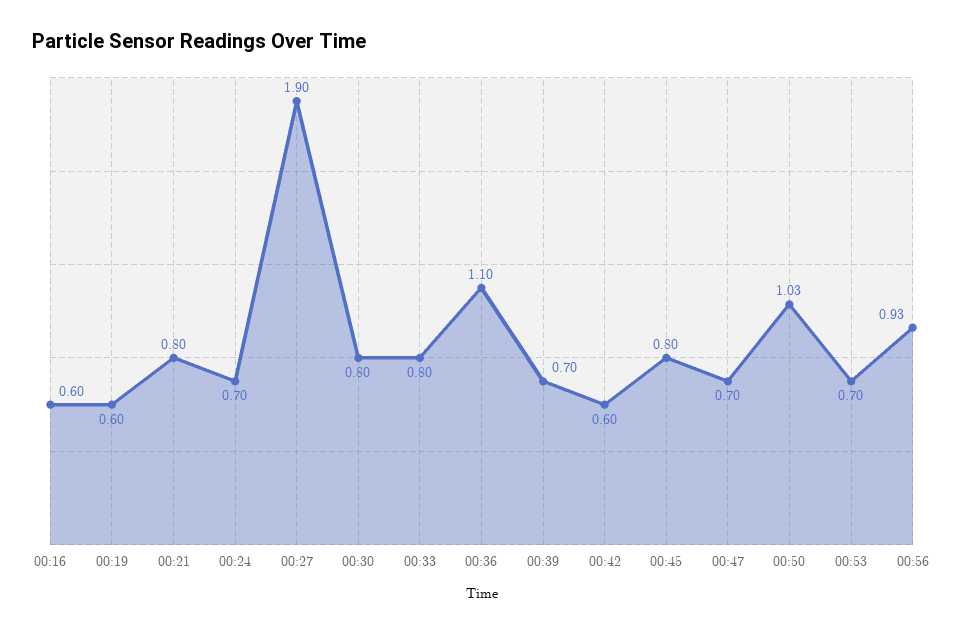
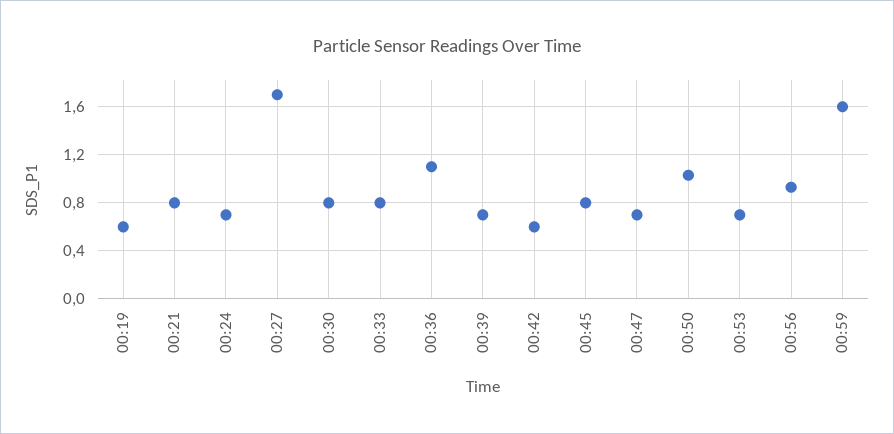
00:16: 0.6 -> none
00:27: 1.9 -> 1.7
00:59: none -> 1.6

